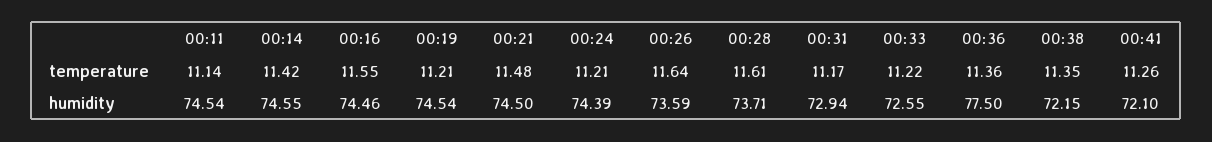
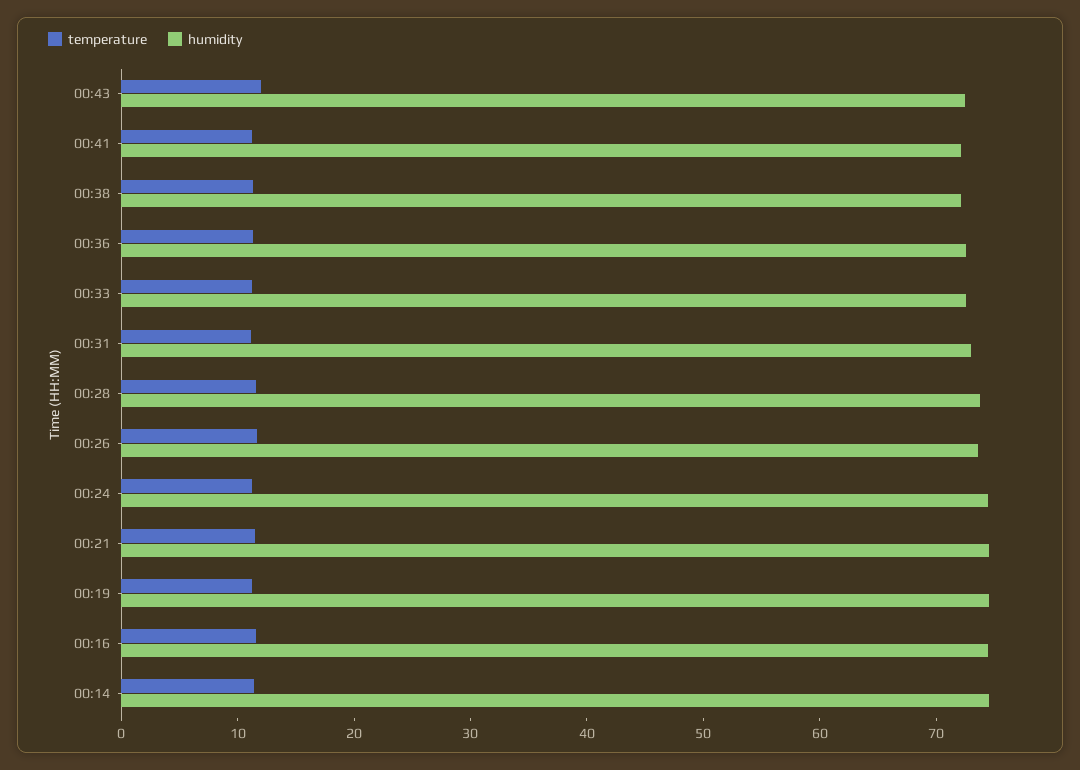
temperature, 00:11: 11.14 -> none
humidity, 00:11: 74.54 -> none
humidity, 00:36: 77.5 -> 72
temperature, 00:43: none -> 12
humidity, 00:43: none -> 72

